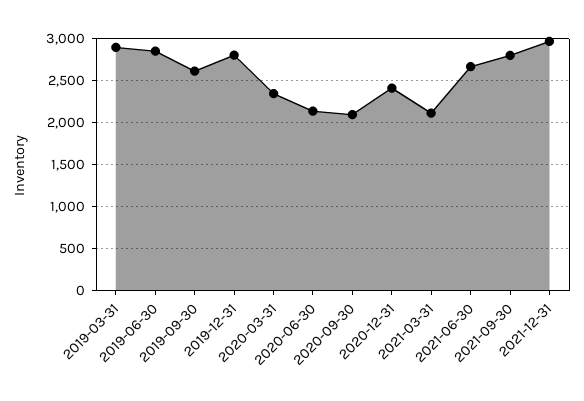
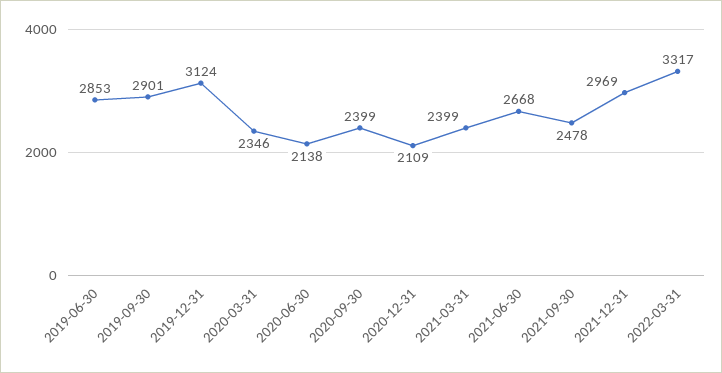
2019-03-31: 2900 -> none
2019-09-30: 2600 -> 2901
2019-12-31: 2800 -> 3124
2020-09-30: 2100 -> 2399
2020-12-31: 2400 -> 2109
2021-03-31: 2100 -> 2399
2021-09-30: 2800 -> 2478
2022-03-31: none -> 3317

